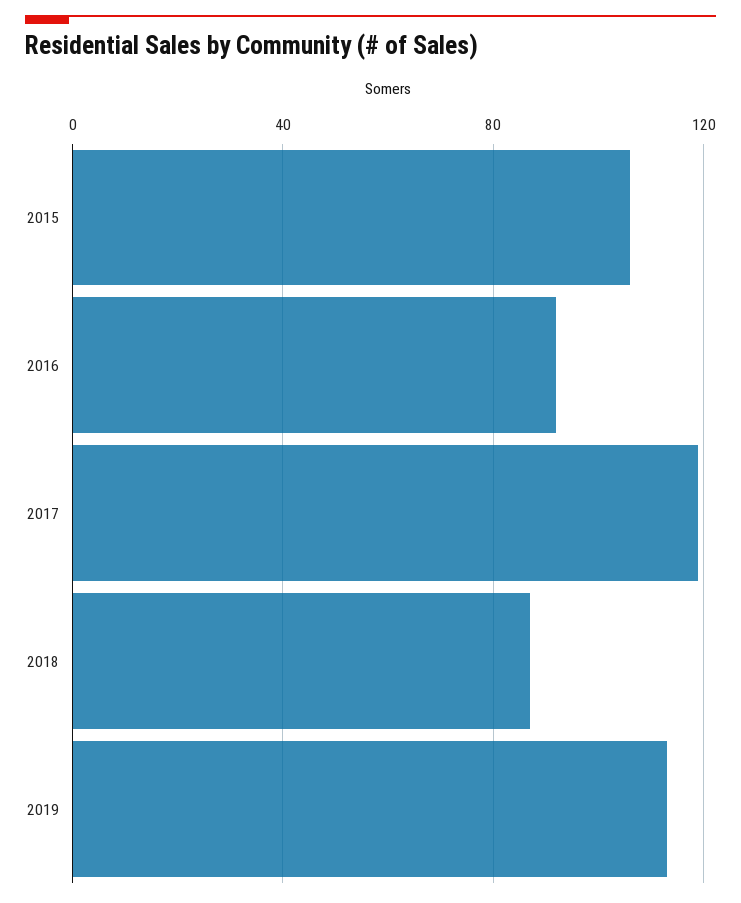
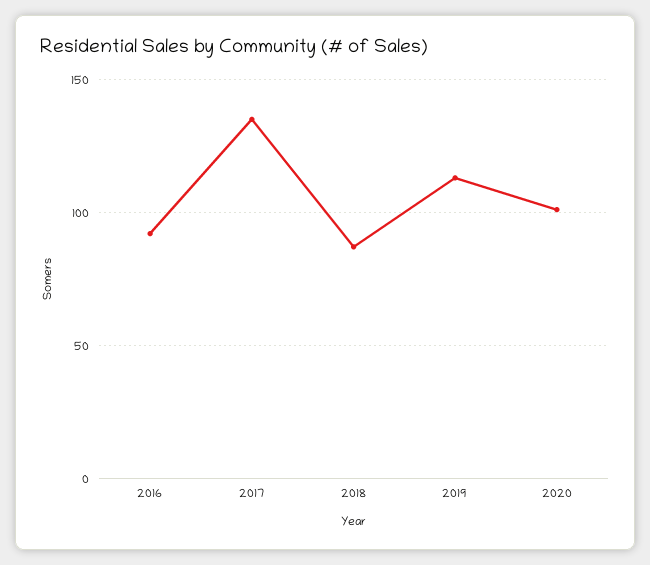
2015: 105 -> none
2017: 120 -> 135
2020: none -> 100

